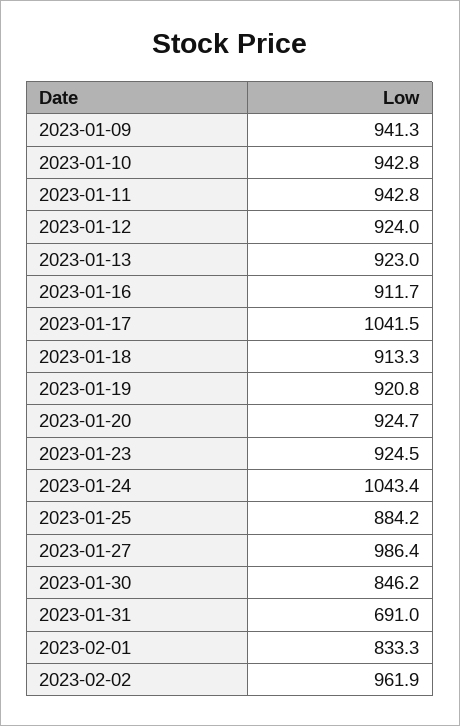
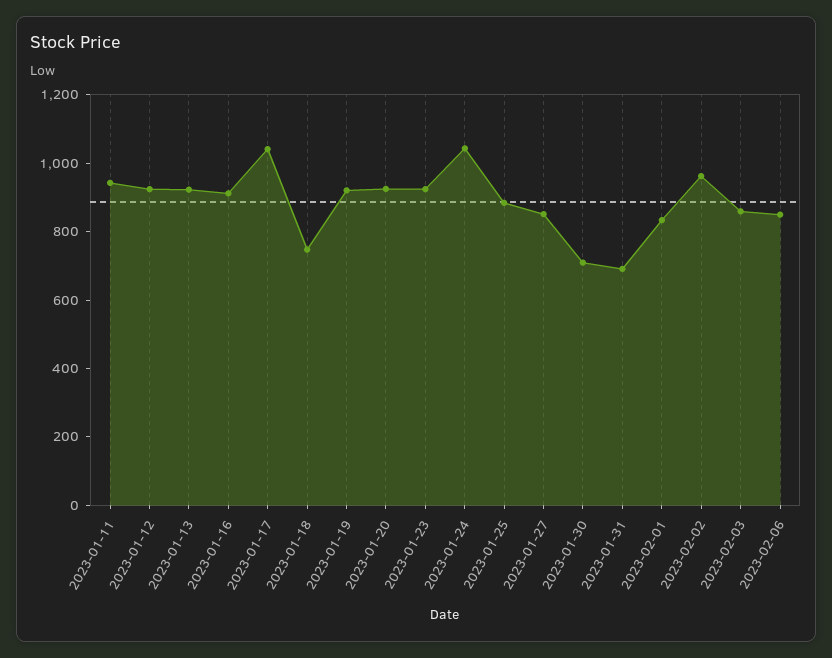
2023-01-09: 941.3 -> none
2023-01-10: 942.8 -> none
2023-01-18: 913.3 -> 750
2023-01-27: 986.4 -> 850
2023-01-30: 846.2 -> 700
2023-02-03: none -> 850
2023-02-06: none -> 850

